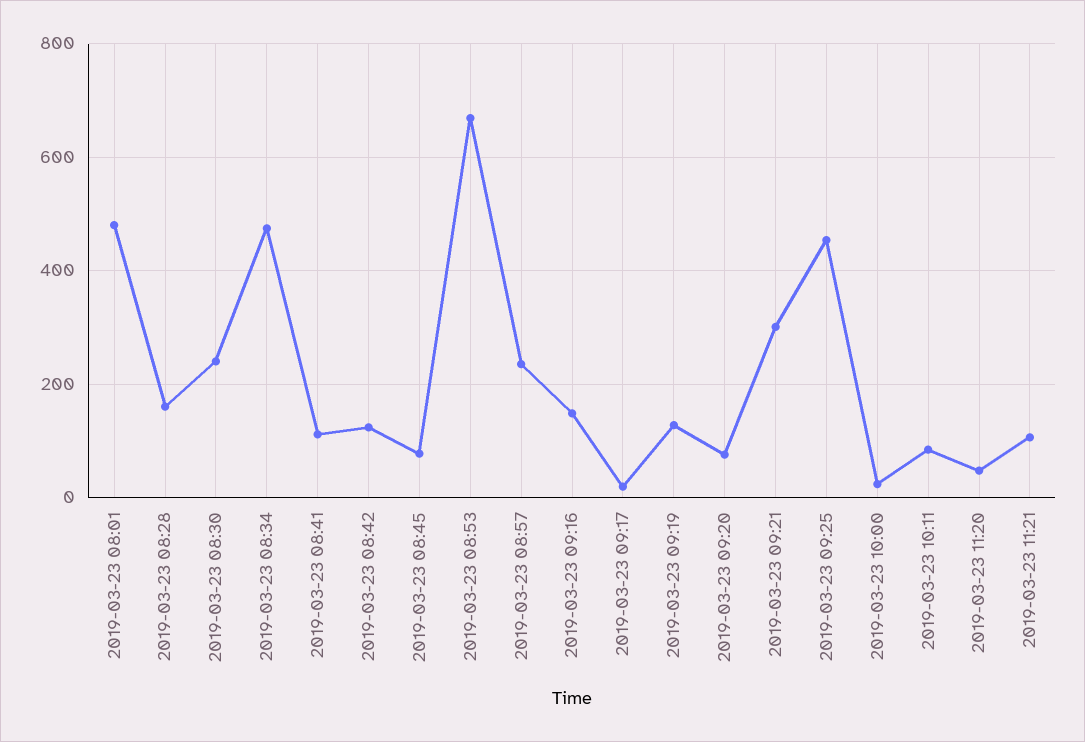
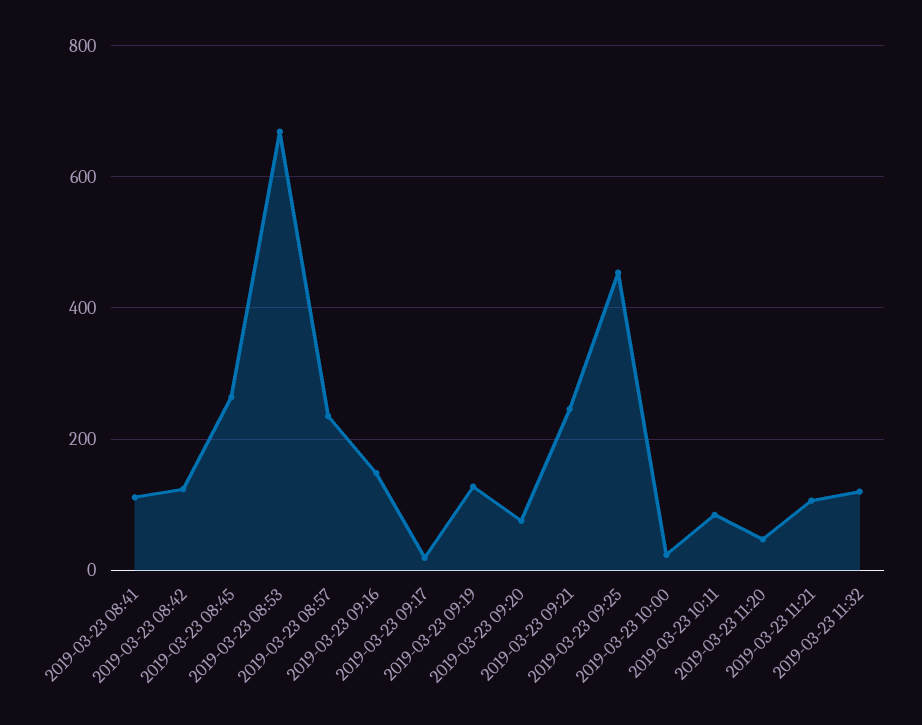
2019-03-23 08:01: 480 -> none
2019-03-23 08:28: 160 -> none
2019-03-23 08:30: 240 -> none
2019-03-23 08:34: 480 -> none
2019-03-23 08:45: 80 -> 260
2019-03-23 09:21: 300 -> 240
2019-03-23 11:32: none -> 120

